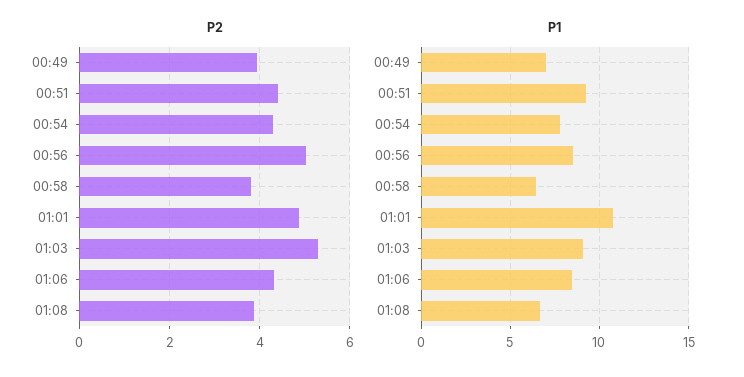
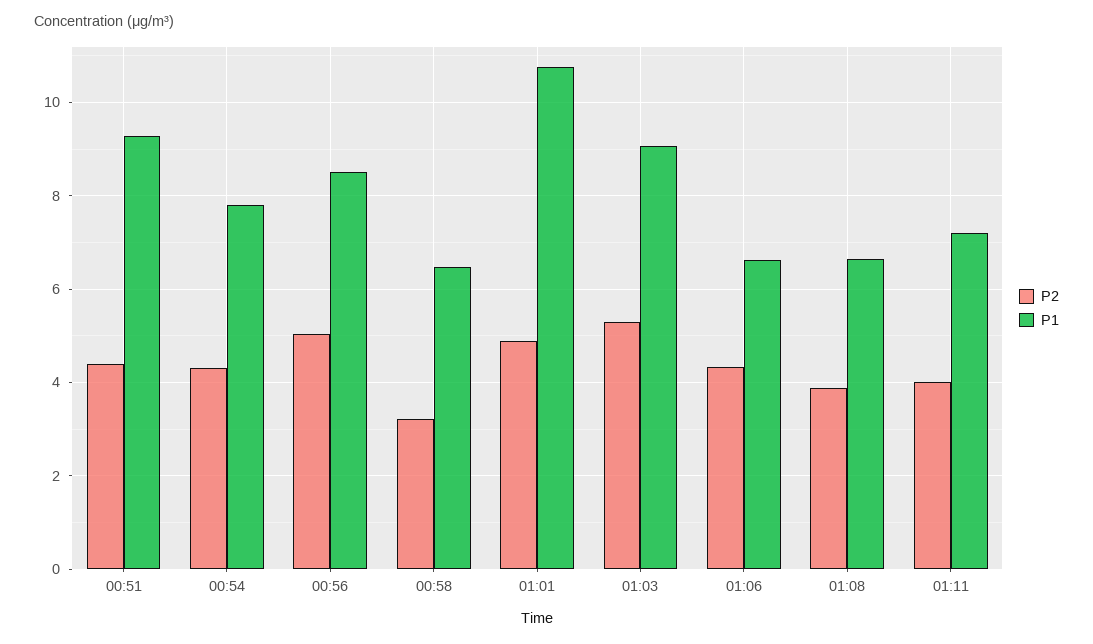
P2, 00:49: 4 -> none
P2, 00:58: 3.8 -> 3.2
P1, 00:49: 7 -> none
P1, 01:06: 8.5 -> 6.6
P2, 01:11: none -> 4
P1, 01:11: none -> 7.2

